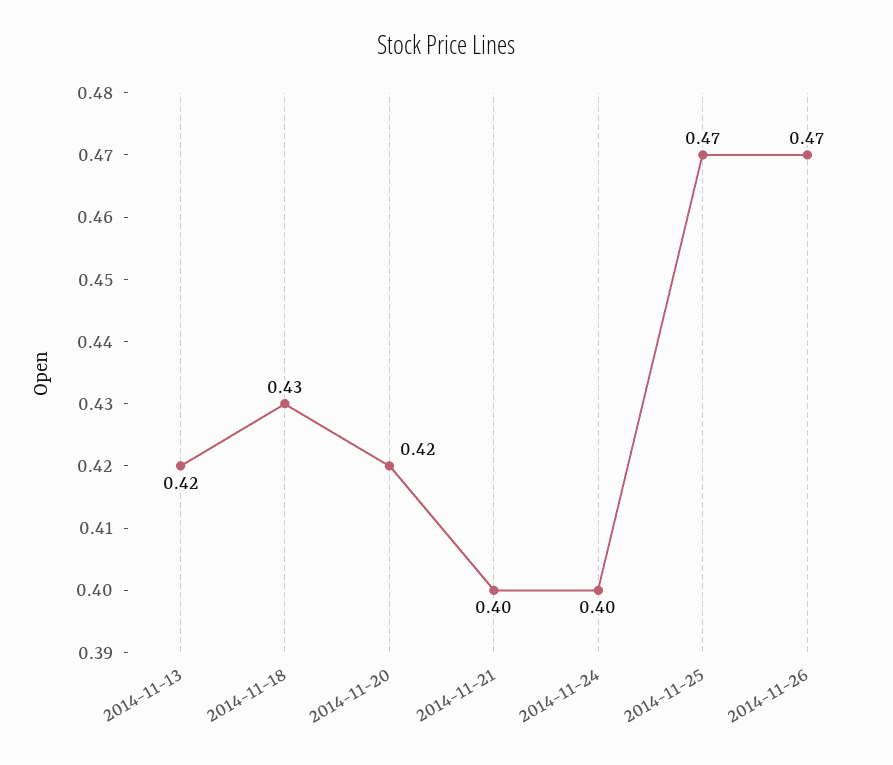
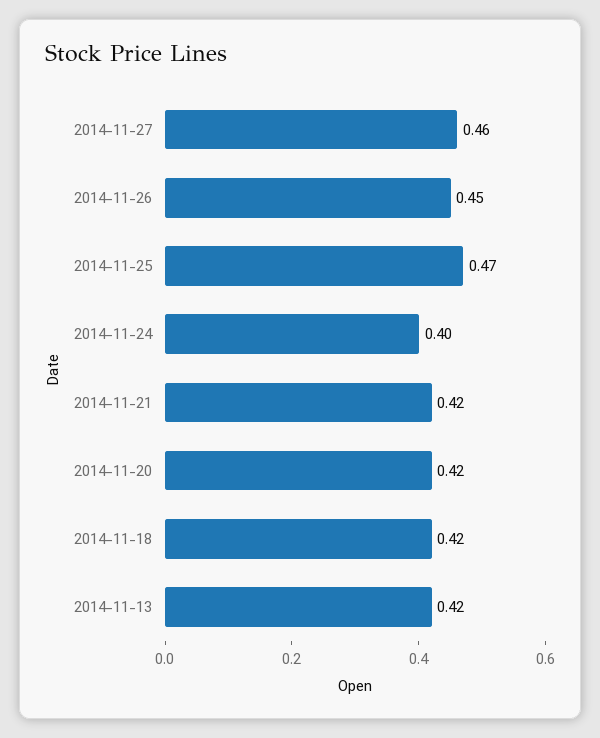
2014-11-18: 0.43 -> 0.42
2014-11-21: 0.4 -> 0.42
2014-11-26: 0.47 -> 0.45
2014-11-27: none -> 0.46

